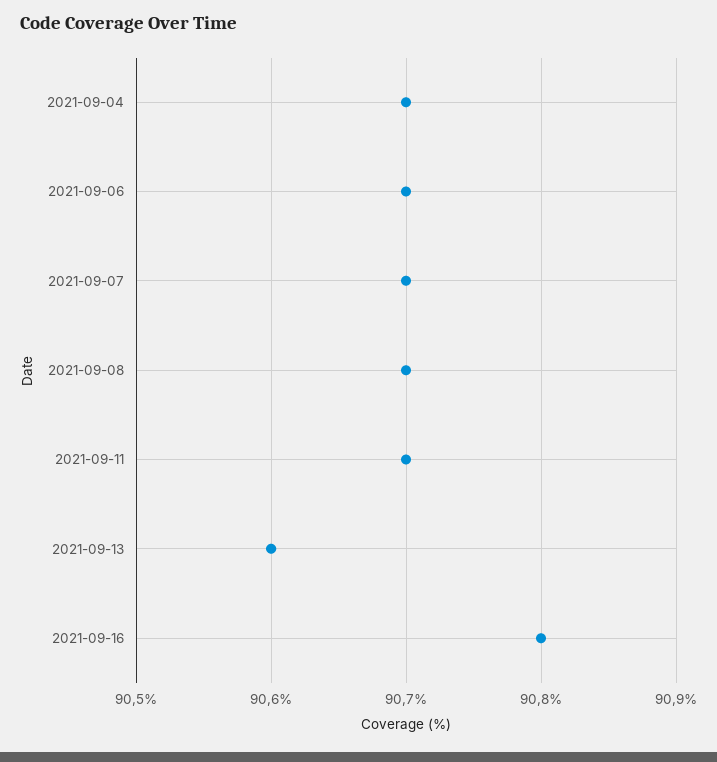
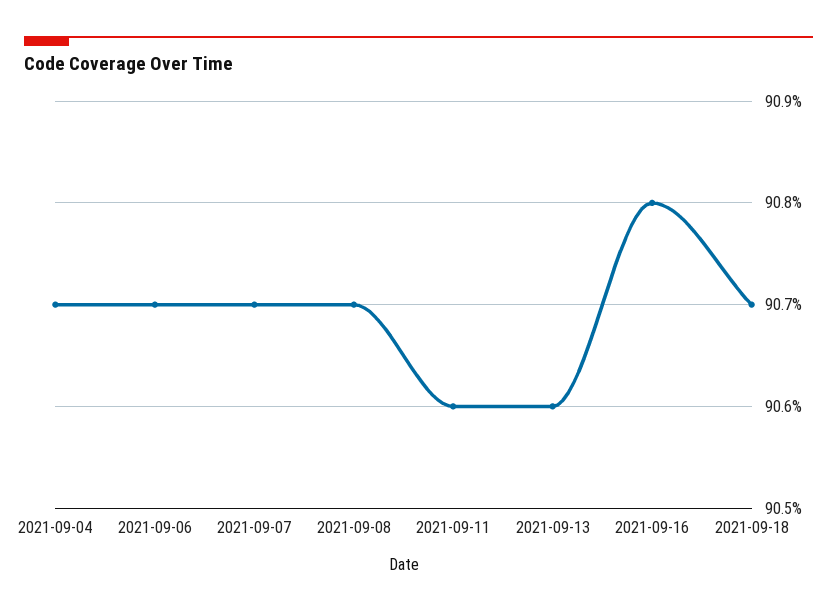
2021-09-11: 90.7 -> 90.6
2021-09-18: none -> 90.7

